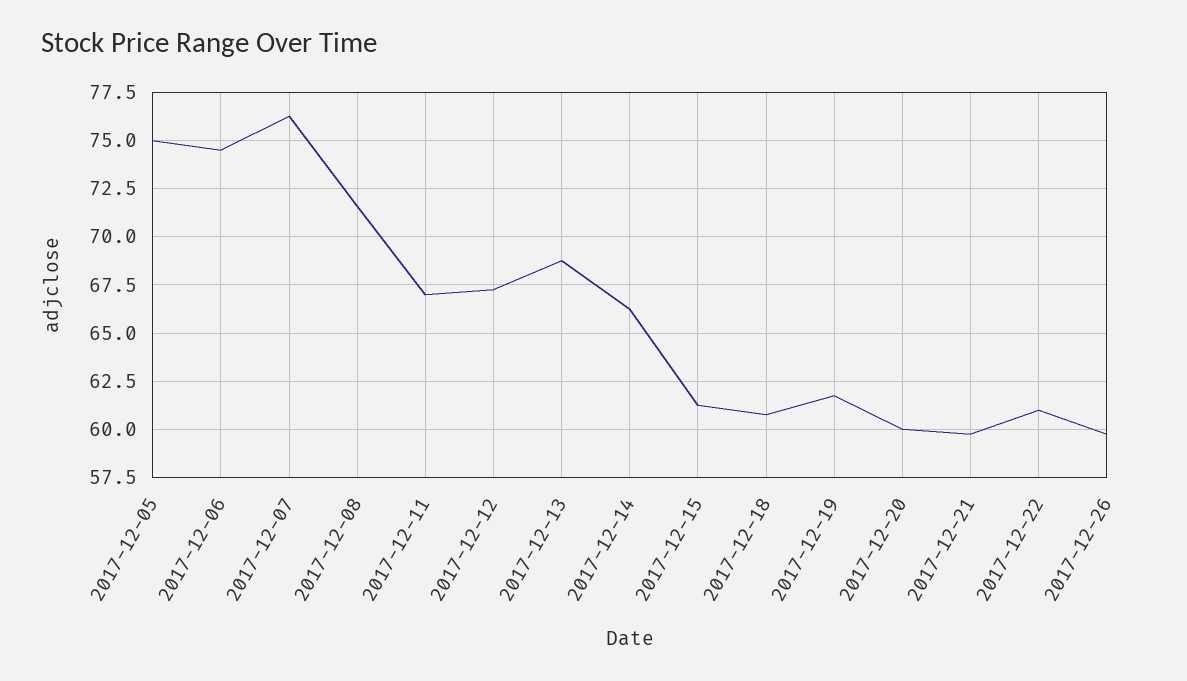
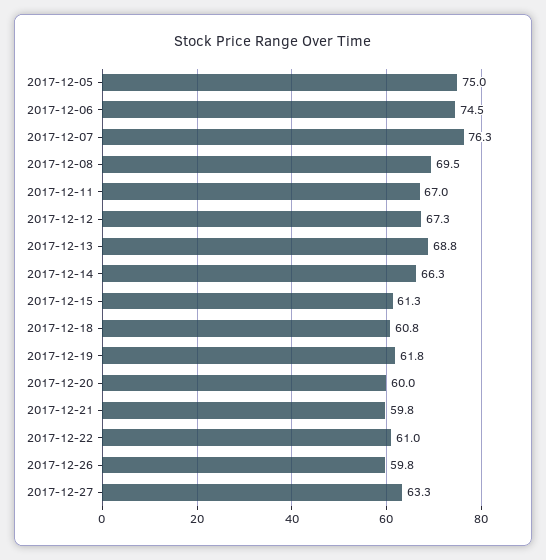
2017-12-08: 71.5 -> 69.5
2017-12-27: none -> 63.3

